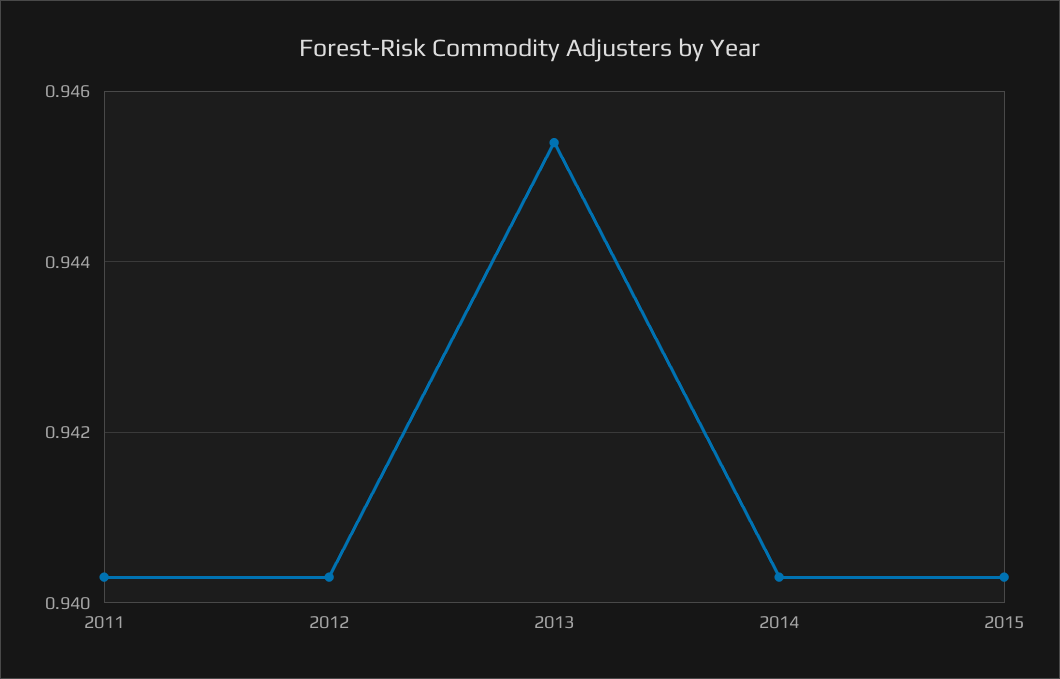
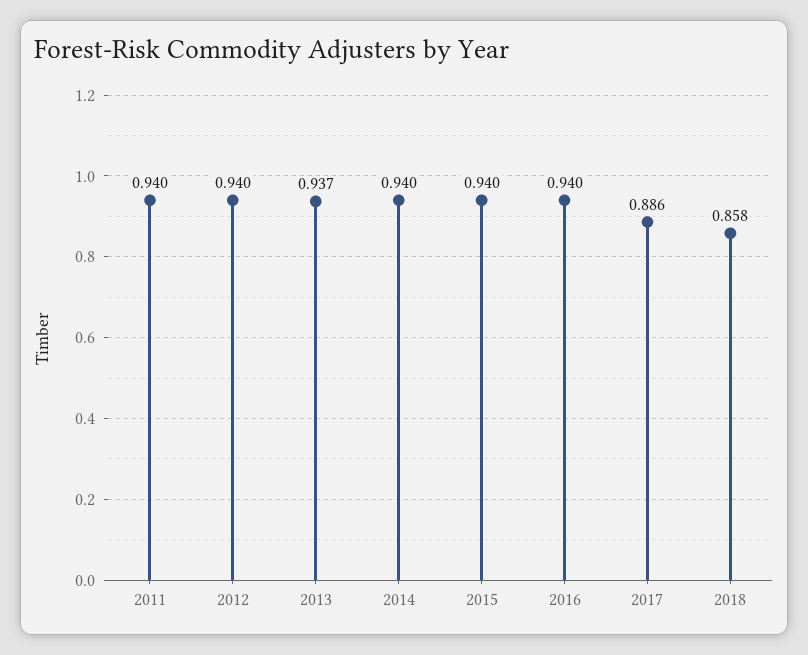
2013: 0.9455 -> 0.937
2016: none -> 0.94
2017: none -> 0.886
2018: none -> 0.858

